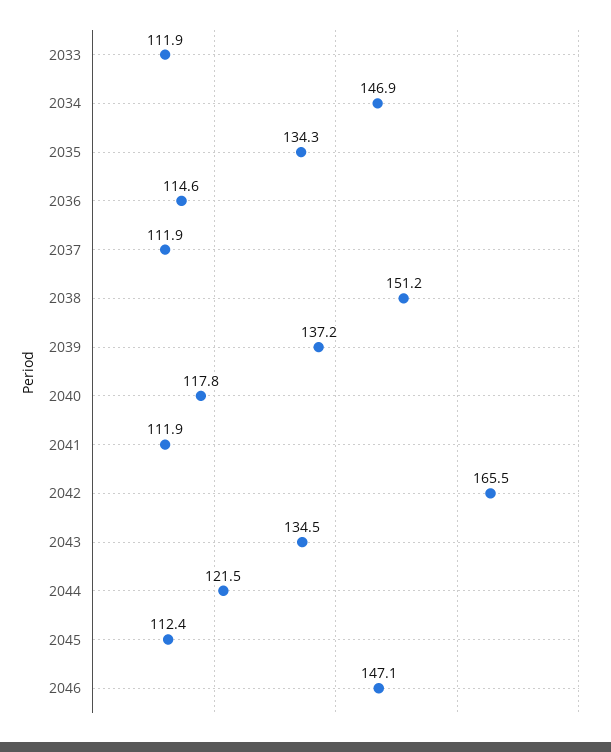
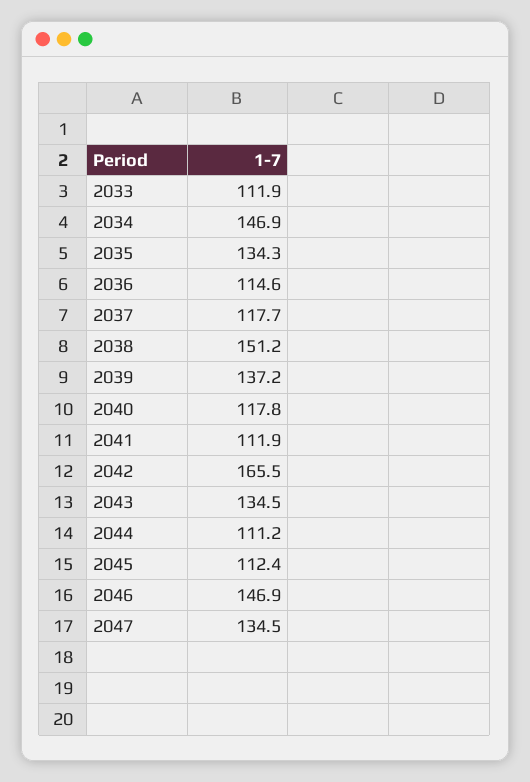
2037: 111.9 -> 117.7
2044: 121.5 -> 111.2
2046: 147.1 -> 146.9
2047: none -> 134.5

